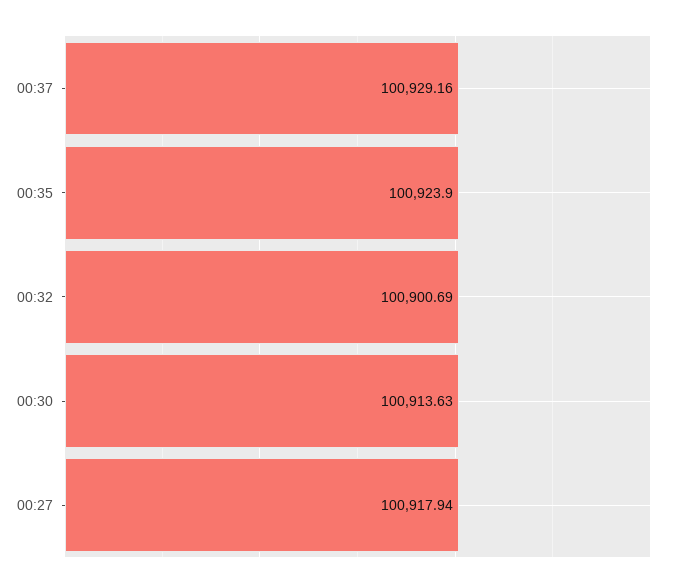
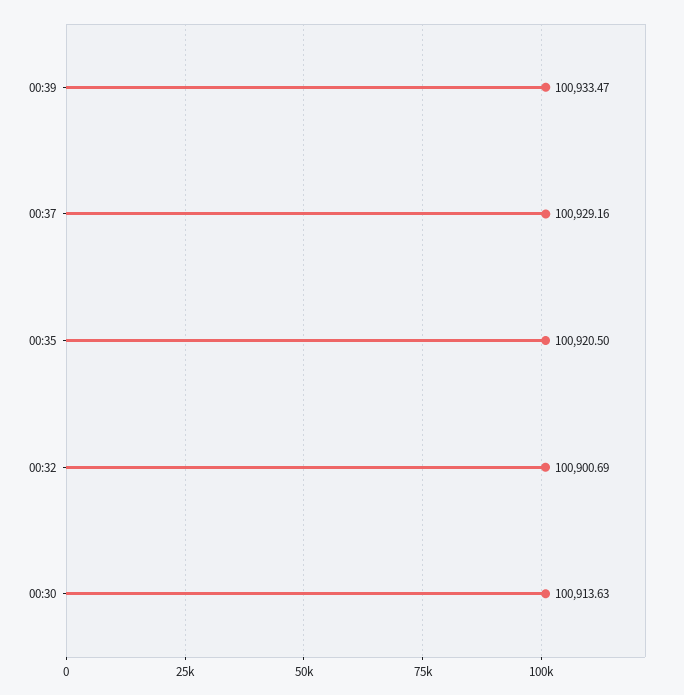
00:35: 100923.9 -> 100920.5
00:27: 100917.94 -> none
00:39: none -> 100933.47

